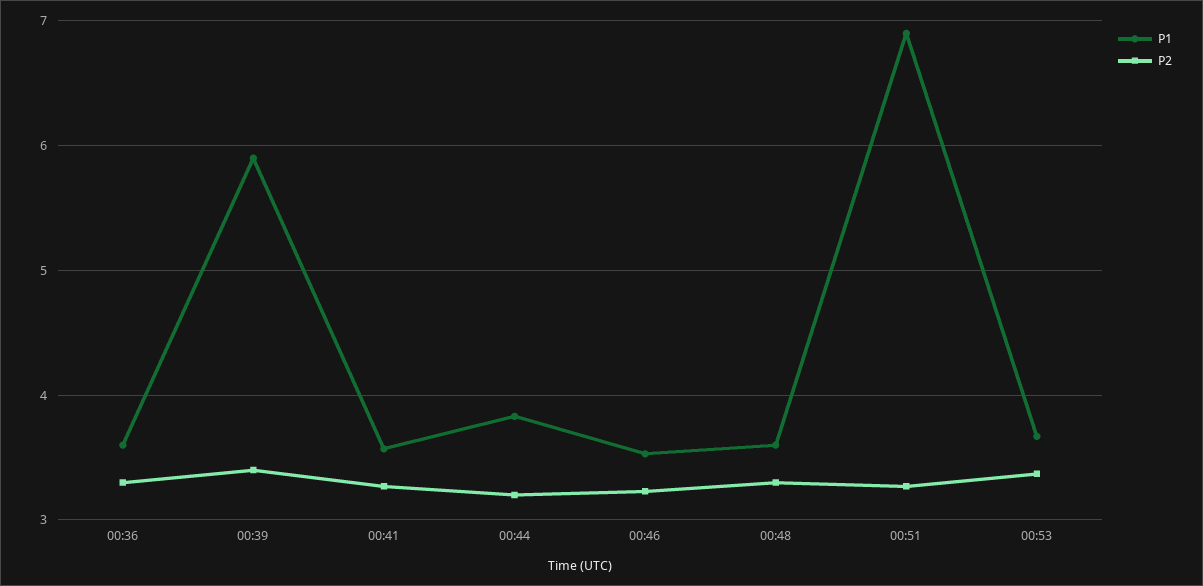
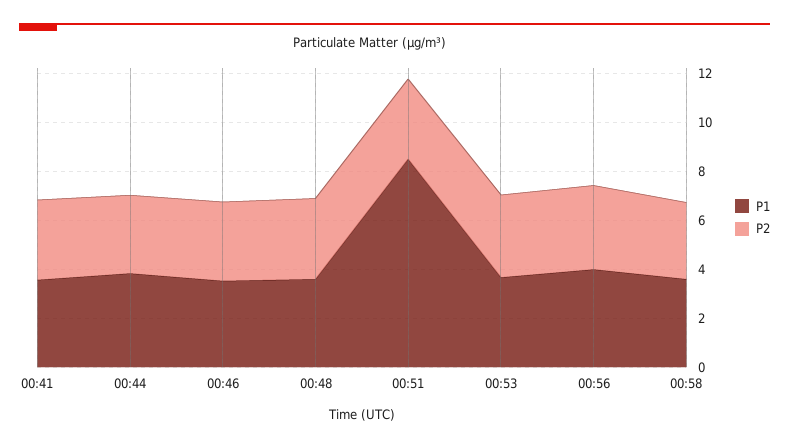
P1, 00:36: 3.6 -> none
P2, 00:36: 3.3 -> none
P1, 00:39: 5.9 -> none
P2, 00:39: 3.4 -> none
P1, 00:51: 6.9 -> 8.5
P1, 00:56: none -> 4
P2, 00:56: none -> 3.5
P1, 00:58: none -> 3.5
P2, 00:58: none -> 3

